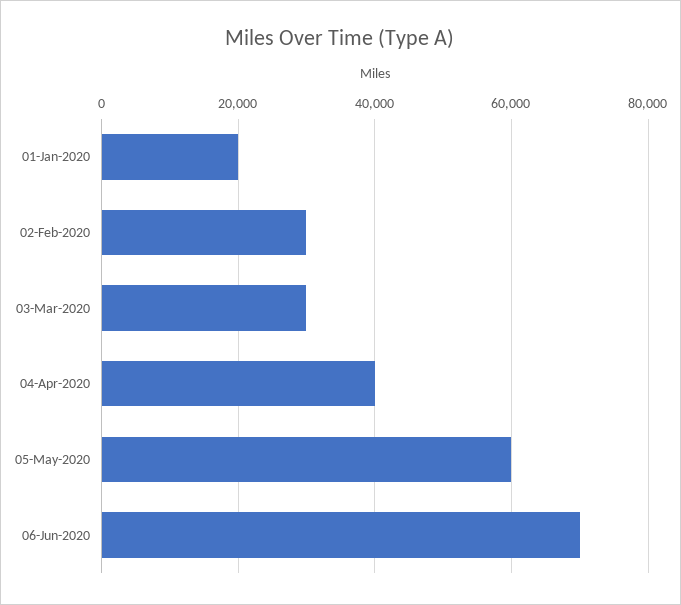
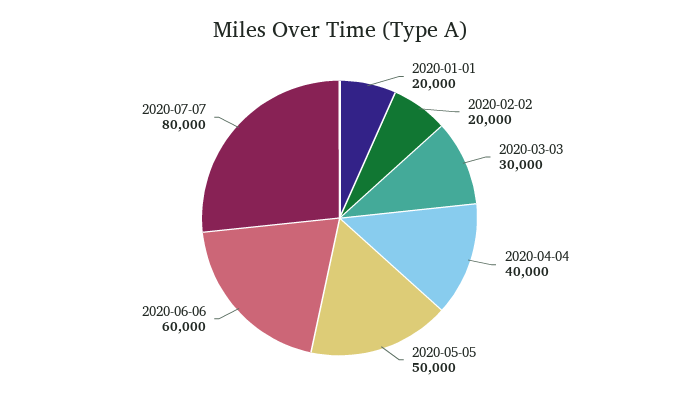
02-Feb-2020: 30000 -> 20000
05-May-2020: 60000 -> 50000
06-Jun-2020: 70000 -> 60000
2020-07-07: none -> 80000

